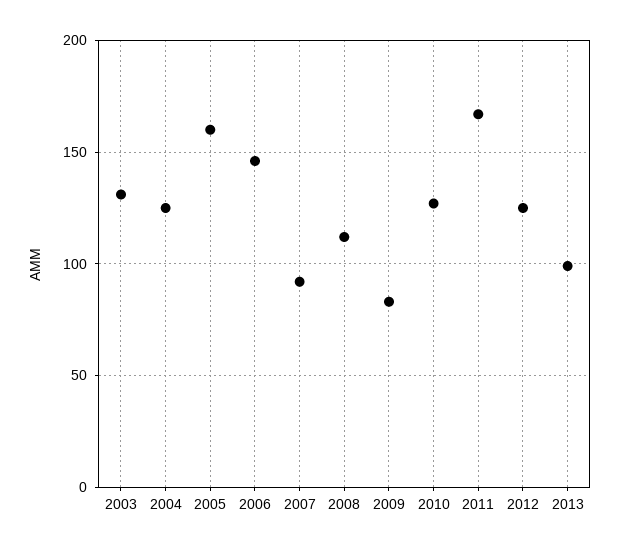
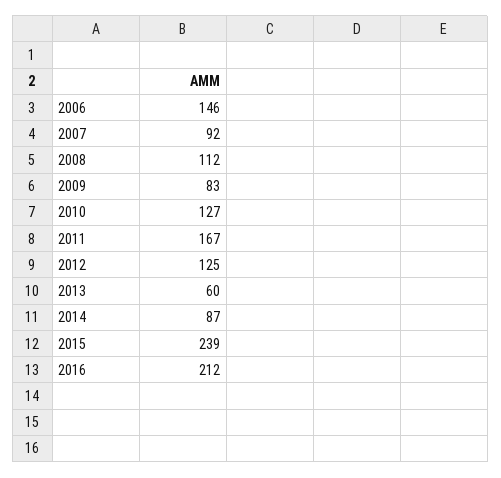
2003: 130 -> none
2004: 125 -> none
2005: 160 -> none
2013: 100 -> 60
2014: none -> 87
2015: none -> 239
2016: none -> 212

